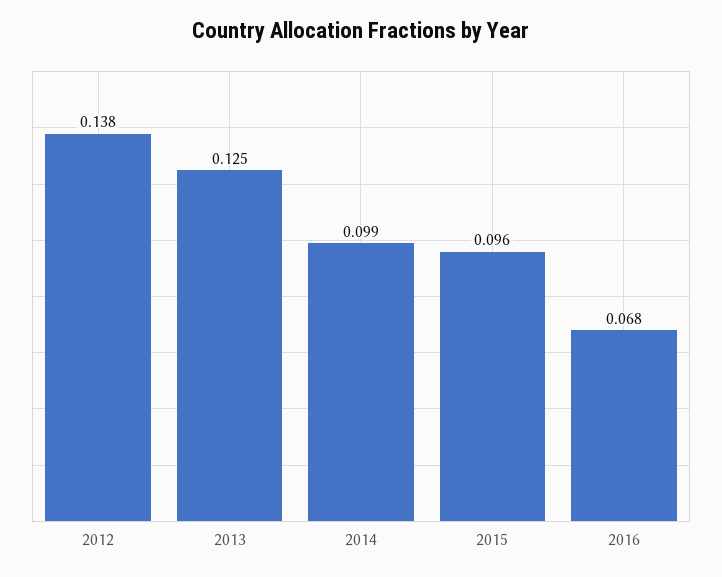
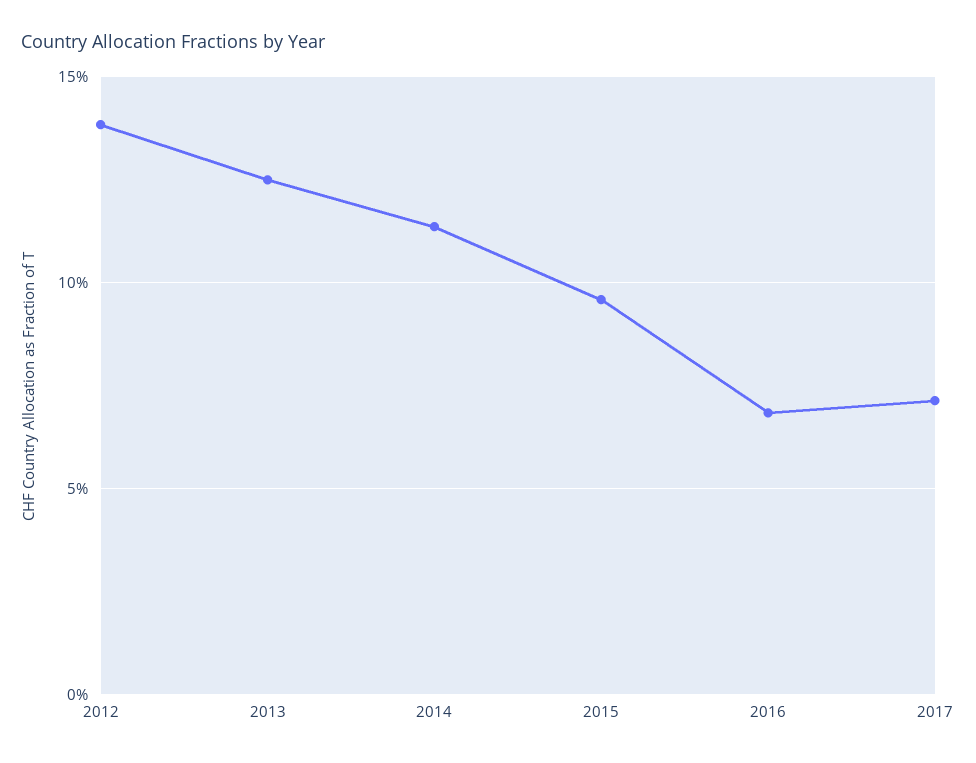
2014: 0.099 -> 0.115
2017: none -> 0.07

